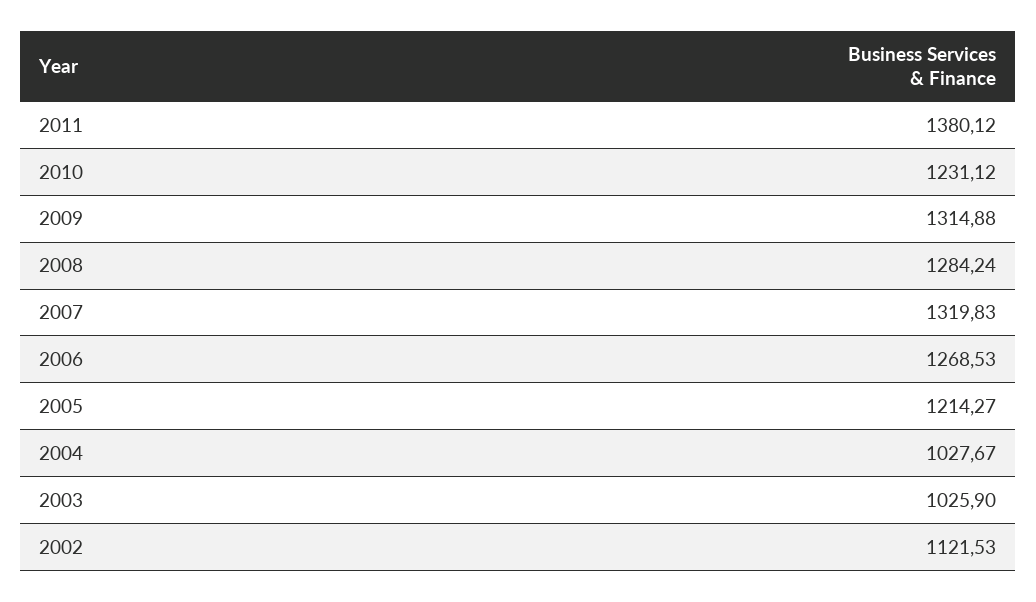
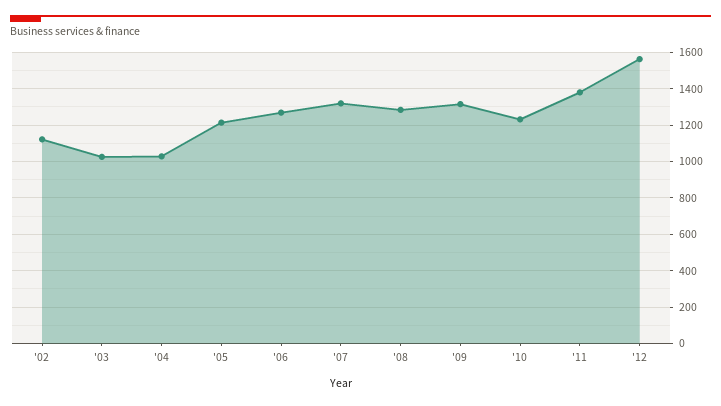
'12: none -> 1550

